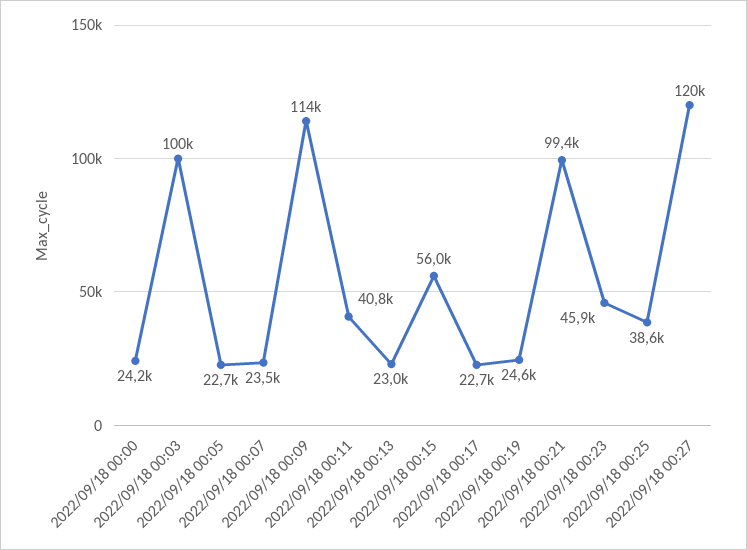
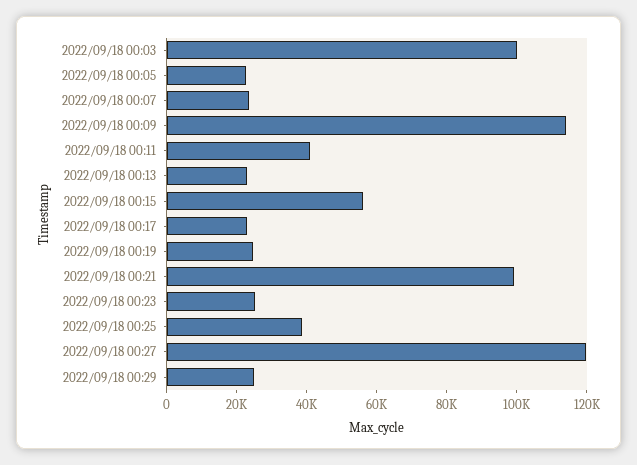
2022/09/18 00:00: 24200 -> none
2022/09/18 00:23: 45900 -> 25000
2022/09/18 00:29: none -> 25000

